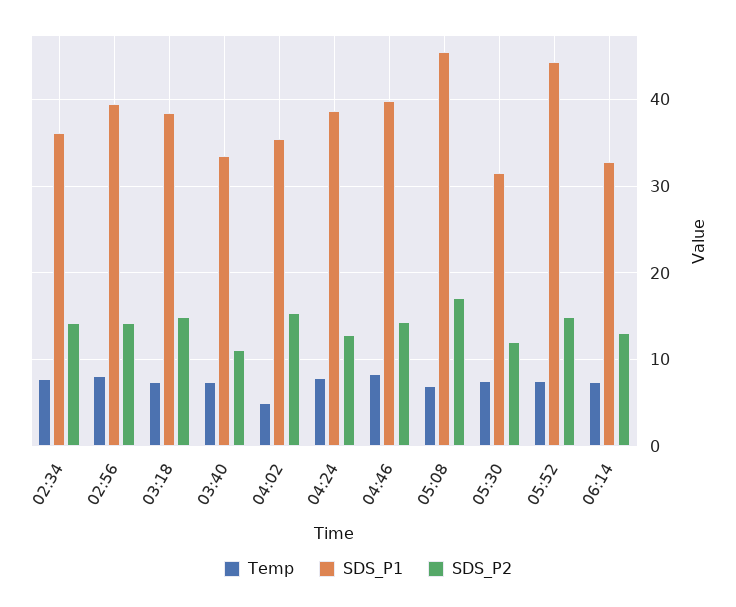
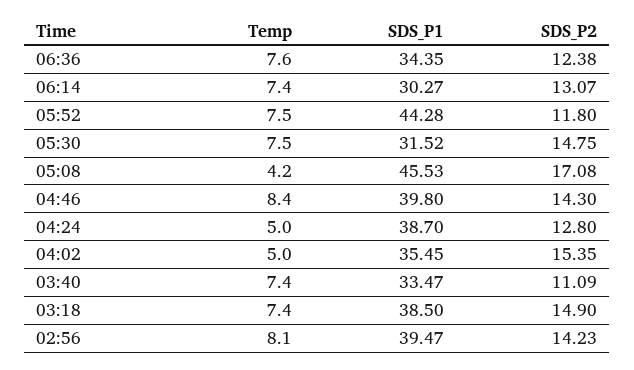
Temp, 02:34: 8 -> none
SDS_P1, 02:34: 36 -> none
SDS_P2, 02:34: 14 -> none
Temp, 04:24: 8 -> 5
Temp, 05:08: 7 -> 4.2
SDS_P2, 05:30: 12 -> 14.75
SDS_P2, 05:52: 15 -> 11.8
SDS_P1, 06:14: 33 -> 30.27
Temp, 06:36: none -> 7.6
SDS_P1, 06:36: none -> 34.35
SDS_P2, 06:36: none -> 12.38

